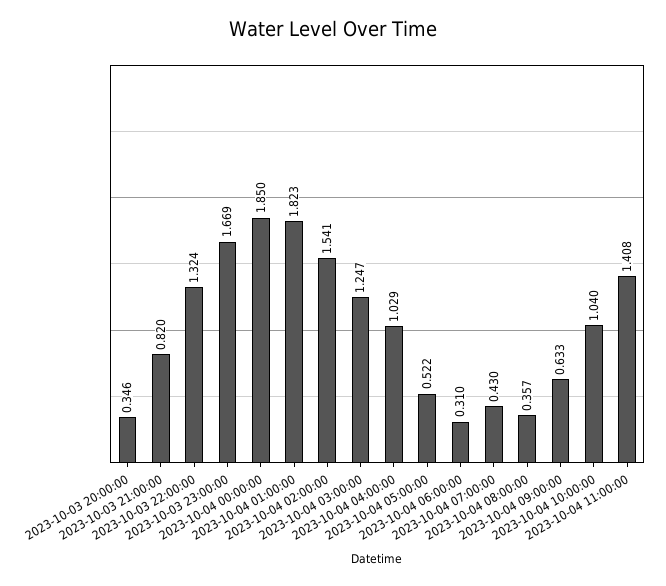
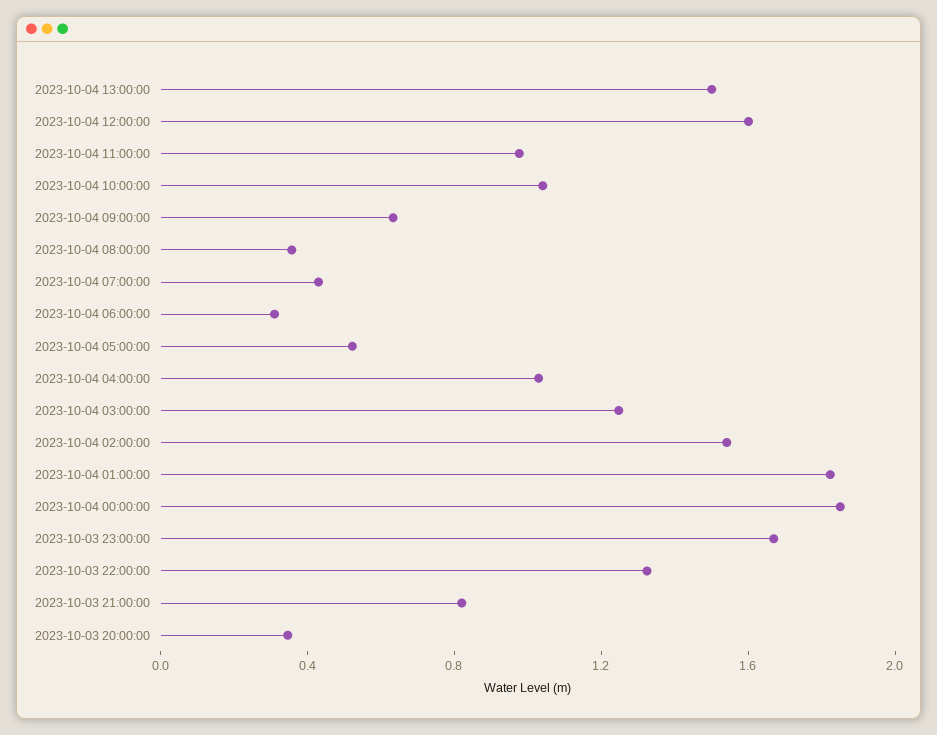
2023-10-04 11:00:00: 1.408 -> 1
2023-10-04 13:00:00: none -> 1.5
2023-10-04 12:00:00: none -> 1.6

